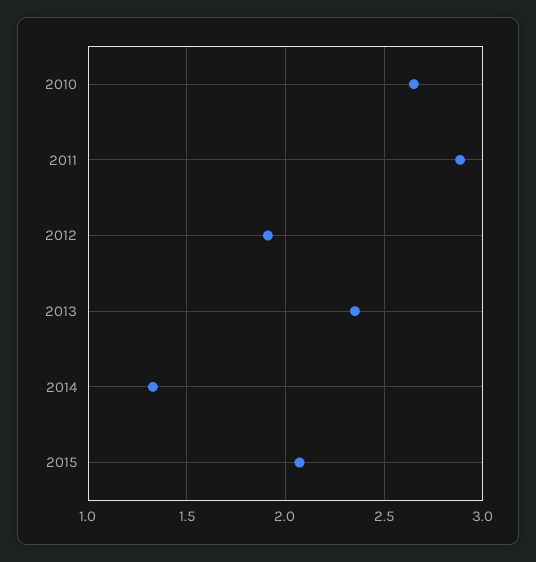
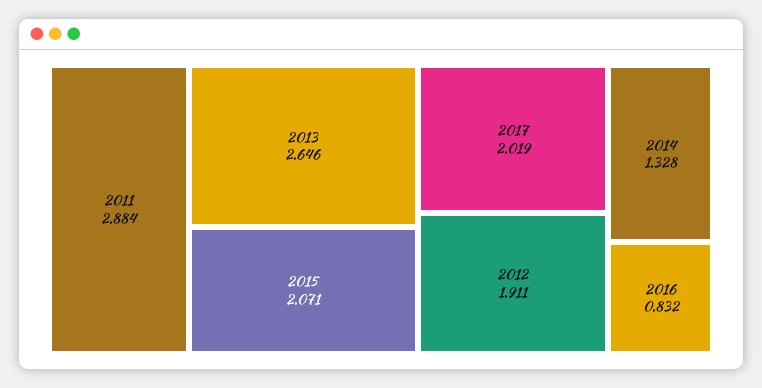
2010: 2.65 -> none
2013: 2.35 -> 2.646
2017: none -> 2.019
2016: none -> 0.832

